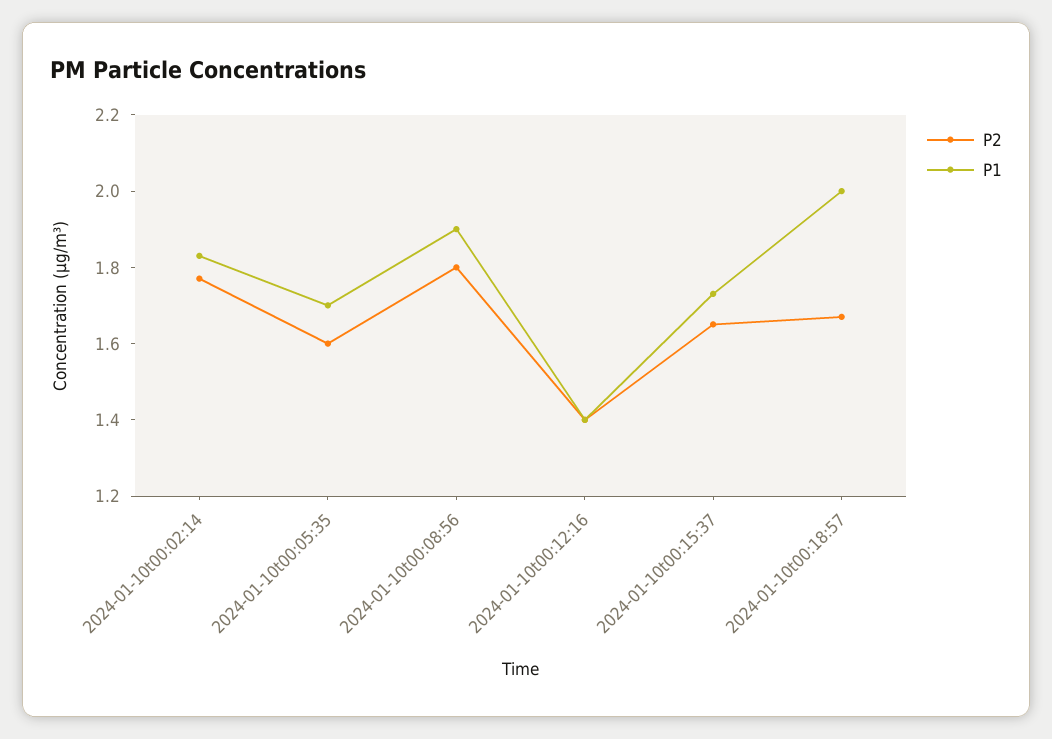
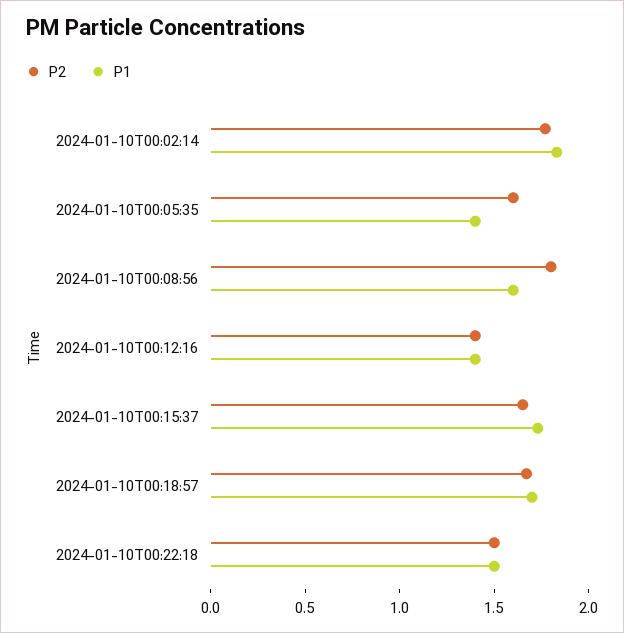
P1, 2024-01-10t00:05:35: 1.7 -> 1.4
P1, 2024-01-10t00:08:56: 1.9 -> 1.6
P1, 2024-01-10t00:18:57: 2 -> 1.7
P2, 2024-01-10T00:22:18: none -> 1.5
P1, 2024-01-10T00:22:18: none -> 1.5

